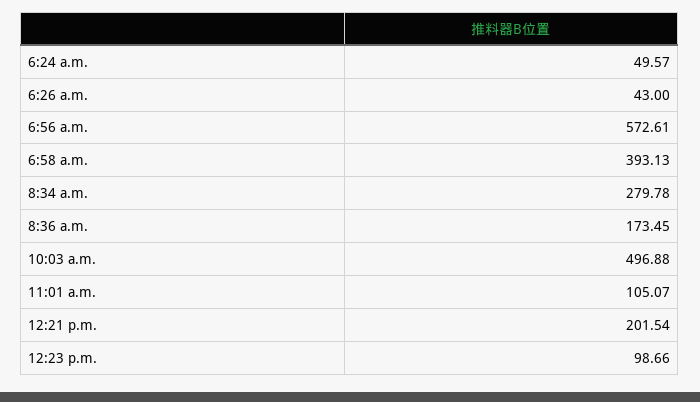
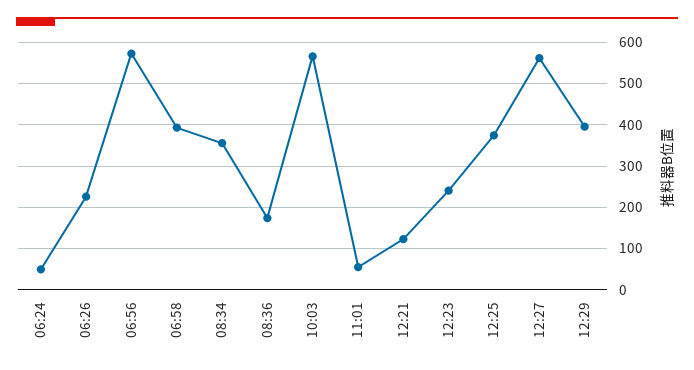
6:26 a.m.: 43 -> 220
8:34 a.m.: 279.78 -> 360
10:03 a.m.: 496.88 -> 560
11:01 a.m.: 105.07 -> 60
12:21 p.m.: 201.54 -> 120
12:23 p.m.: 98.66 -> 240
12:25: none -> 380
12:27: none -> 560
12:29: none -> 400

